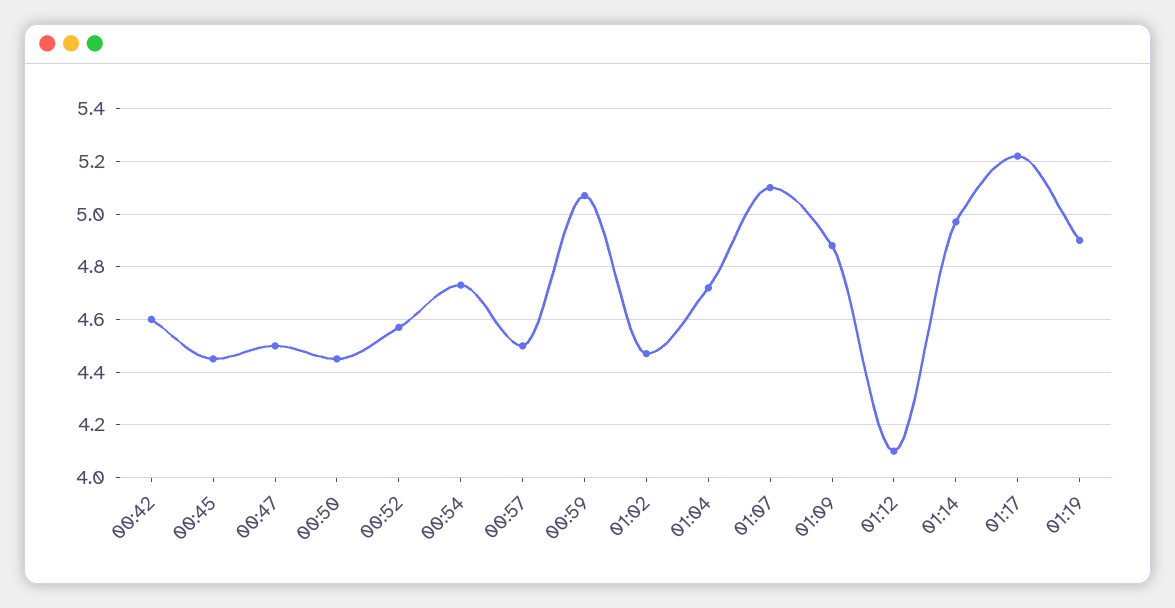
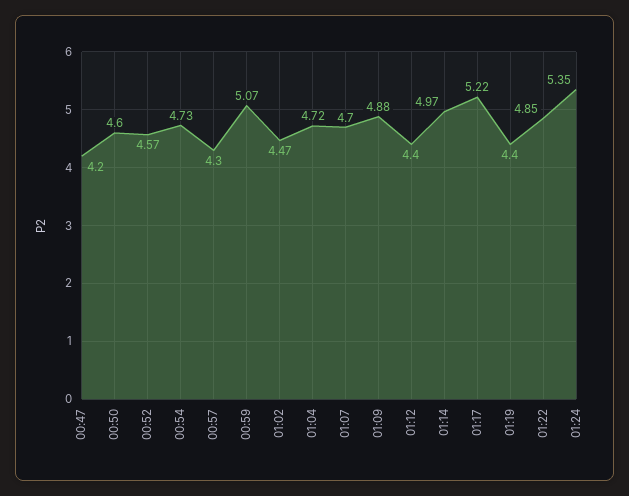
00:42: 4.6 -> none
00:45: 4.45 -> none
00:47: 4.5 -> 4.2
00:50: 4.45 -> 4.6
00:57: 4.5 -> 4.3
01:07: 5.1 -> 4.7
01:12: 4.1 -> 4.4
01:19: 4.9 -> 4.4
01:22: none -> 4.85
01:24: none -> 5.35

